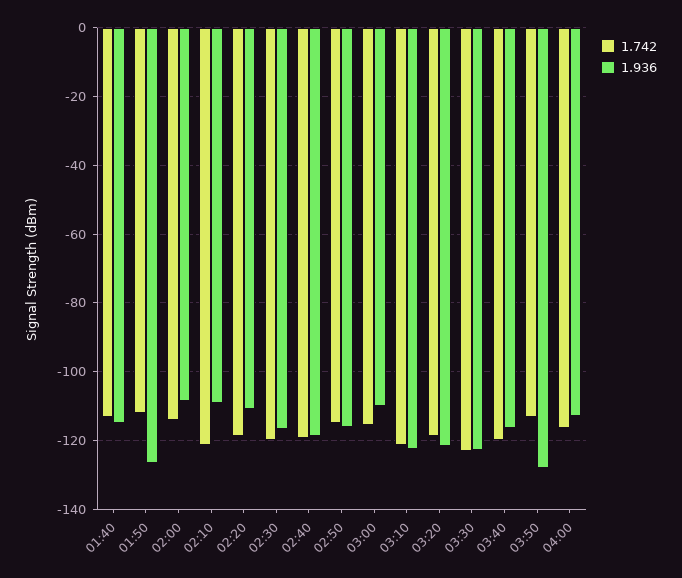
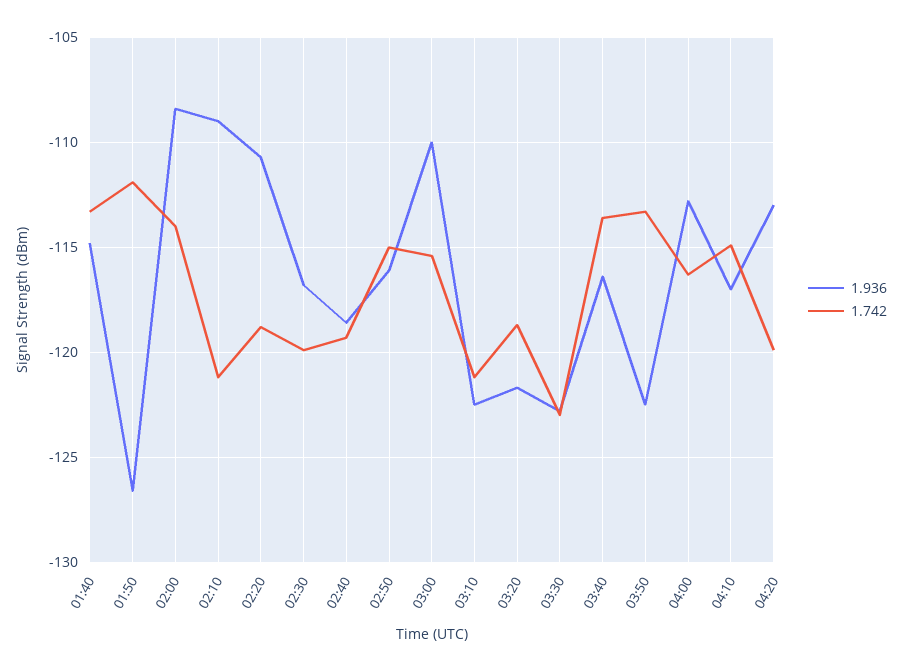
1.742, 03:40: -120 -> -113.5
1.936, 03:50: -128 -> -122.5
1.936, 04:10: none -> -117
1.742, 04:10: none -> -115
1.936, 04:20: none -> -113
1.742, 04:20: none -> -120

